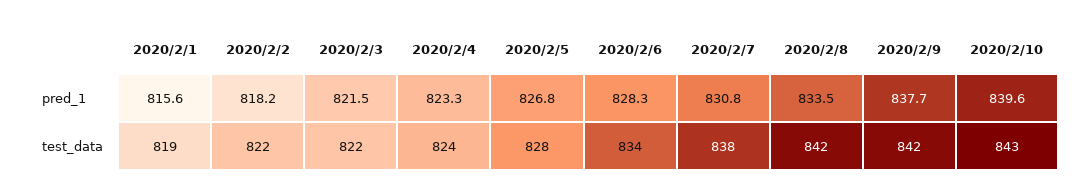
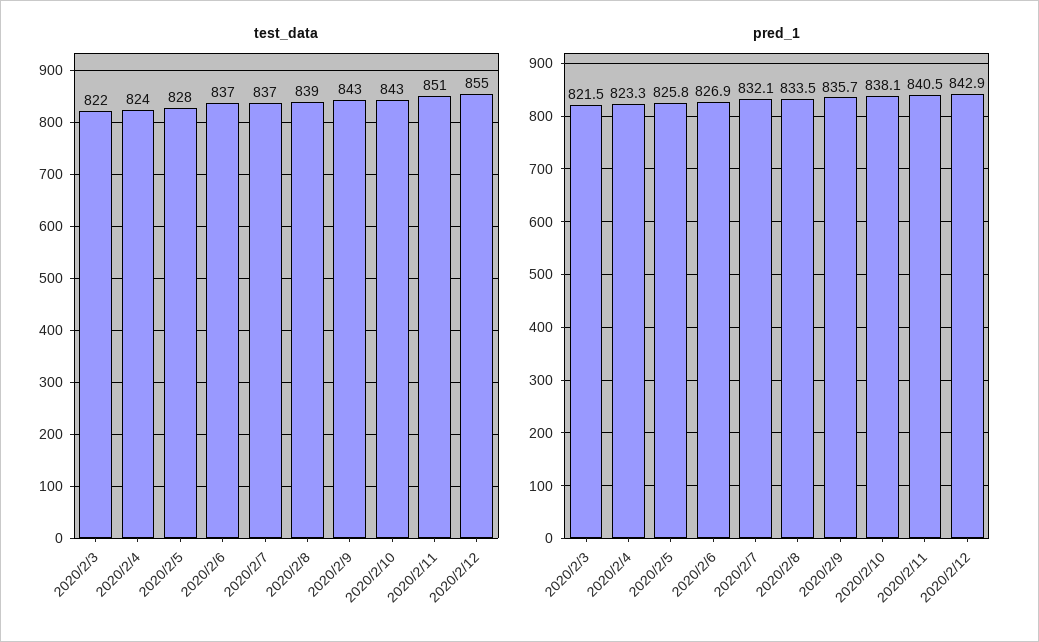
pred_1, 2020/2/1: 815.6 -> none
pred_1, 2020/2/2: 818.2 -> none
pred_1, 2020/2/5: 826.8 -> 825.8
pred_1, 2020/2/6: 828.3 -> 826.9
pred_1, 2020/2/7: 830.8 -> 832.1
pred_1, 2020/2/9: 837.7 -> 835.7
pred_1, 2020/2/10: 839.6 -> 838.1
test_data, 2020/2/1: 819 -> none
test_data, 2020/2/2: 822 -> none
test_data, 2020/2/6: 834 -> 837
test_data, 2020/2/7: 838 -> 837
test_data, 2020/2/8: 842 -> 839
test_data, 2020/2/9: 842 -> 843
test_data, 2020/2/11: none -> 851
test_data, 2020/2/12: none -> 855
pred_1, 2020/2/11: none -> 840.5
pred_1, 2020/2/12: none -> 842.9

